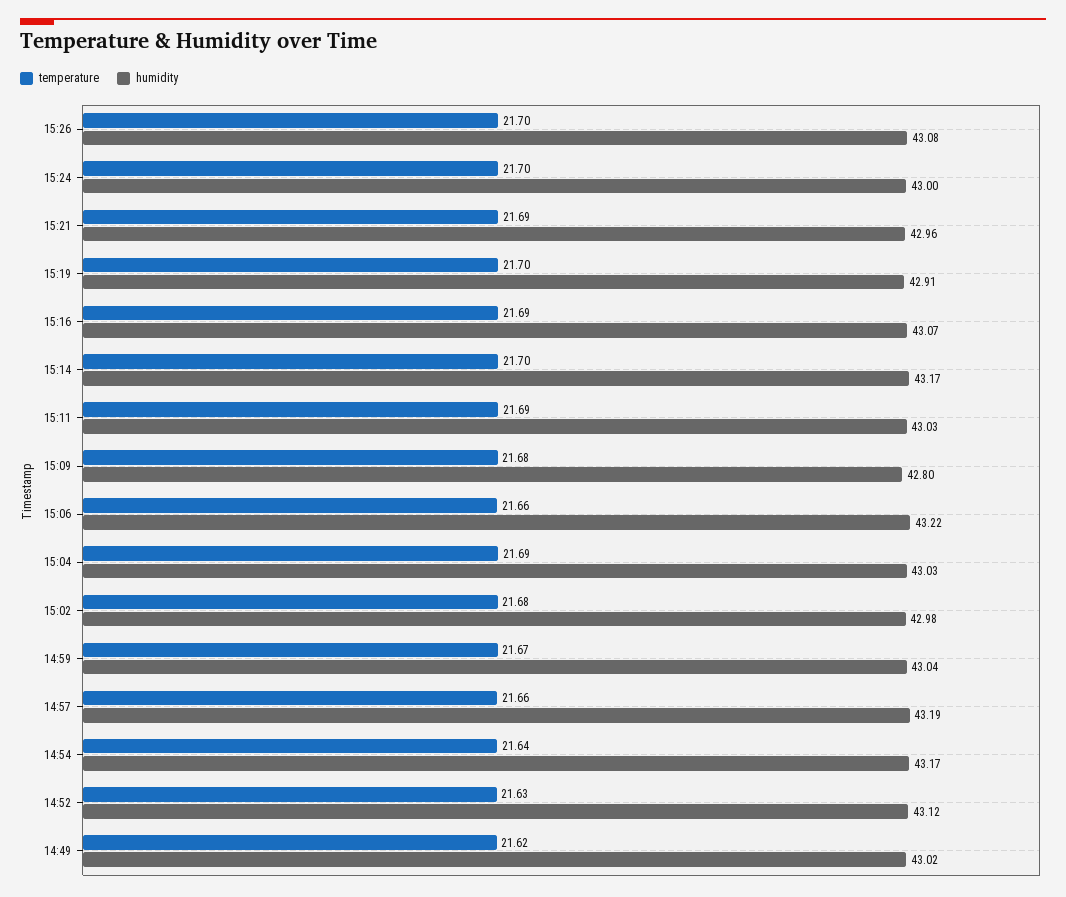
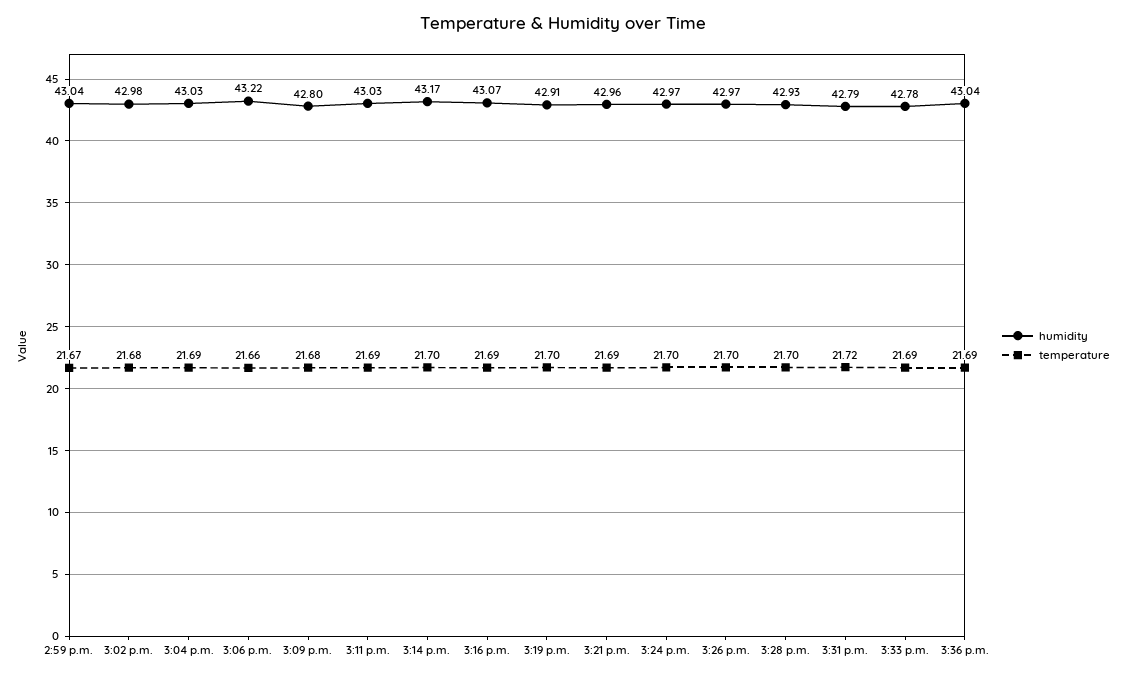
humidity, 15:26: 43.08 -> 42.97
humidity, 15:24: 43 -> 42.97
temperature, 14:57: 21.66 -> none
humidity, 14:57: 43.19 -> none
temperature, 14:54: 21.64 -> none
humidity, 14:54: 43.17 -> none
temperature, 14:52: 21.63 -> none
humidity, 14:52: 43.12 -> none
temperature, 14:49: 21.62 -> none
humidity, 14:49: 43.02 -> none
humidity, 3:28 p.m.: none -> 42.93
temperature, 3:28 p.m.: none -> 21.7
humidity, 3:31 p.m.: none -> 42.79
temperature, 3:31 p.m.: none -> 21.72
humidity, 3:33 p.m.: none -> 42.78
temperature, 3:33 p.m.: none -> 21.69
humidity, 3:36 p.m.: none -> 43.04
temperature, 3:36 p.m.: none -> 21.69

